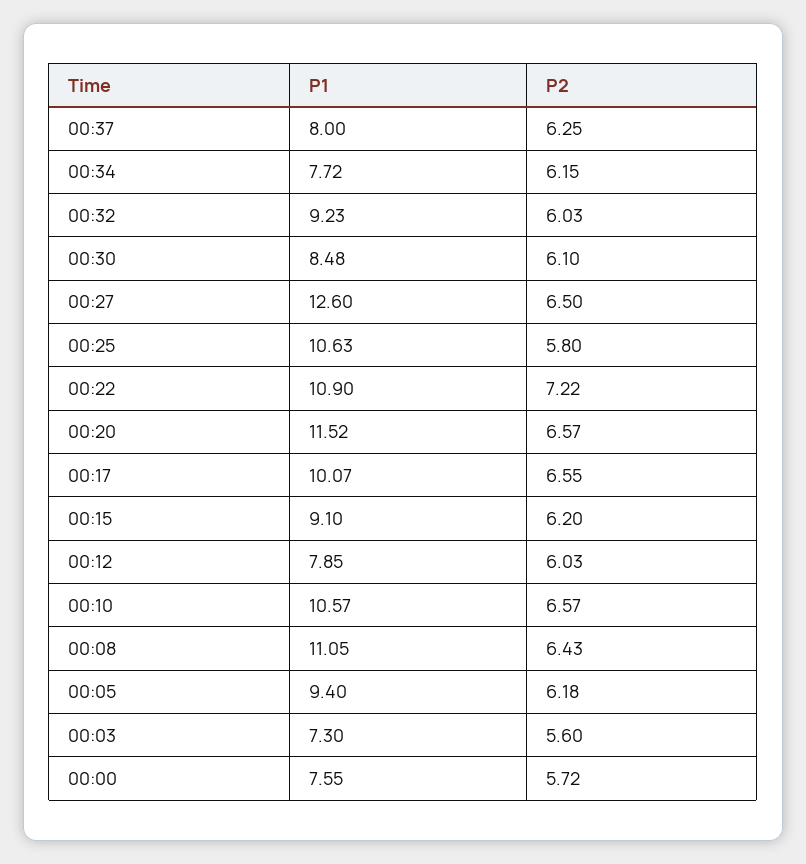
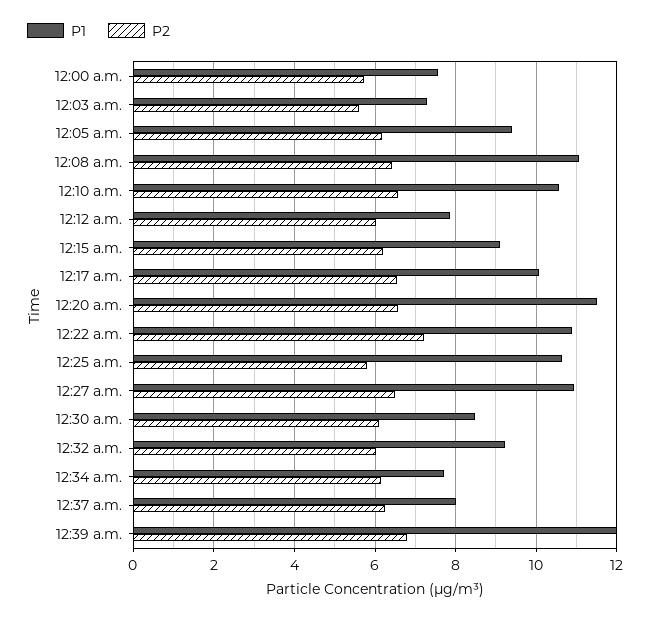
P1, 00:27: 12.6 -> 11
P1, 12:39 a.m.: none -> 12
P2, 12:39 a.m.: none -> 6.8

